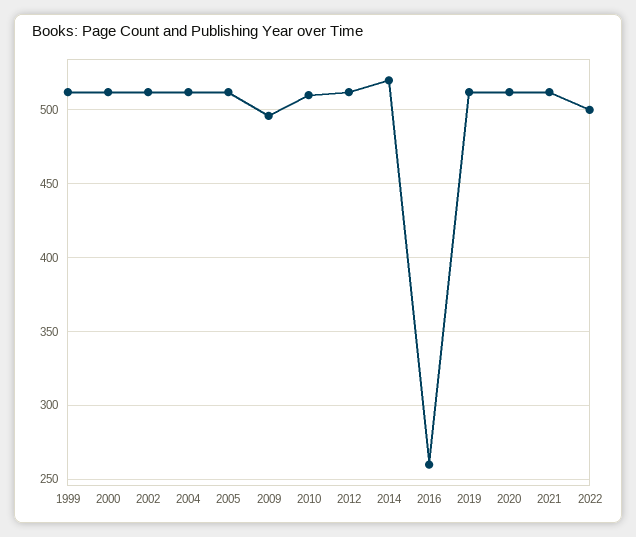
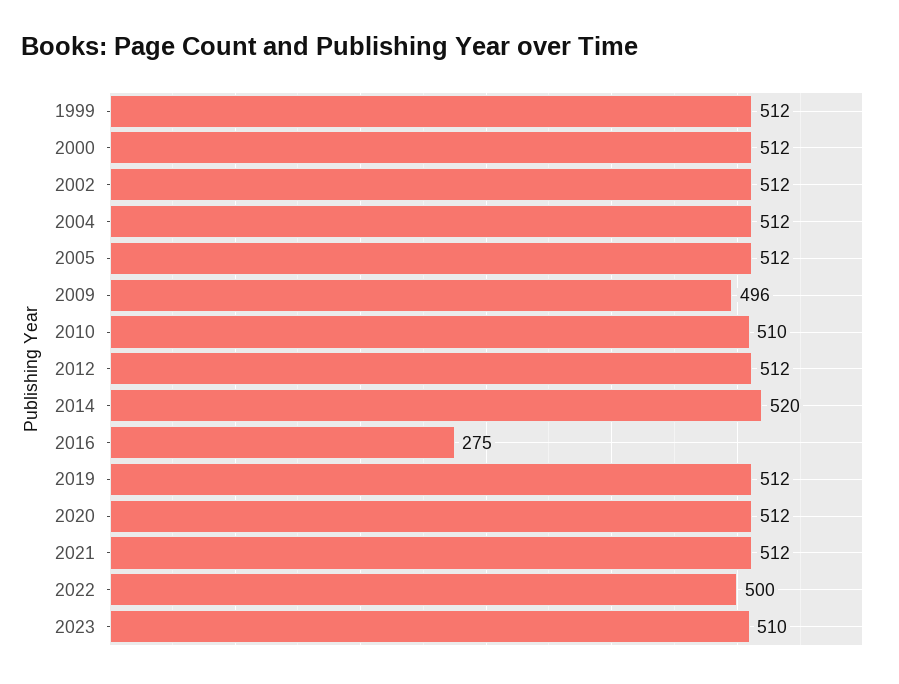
2016: 260 -> 275
2023: none -> 510

